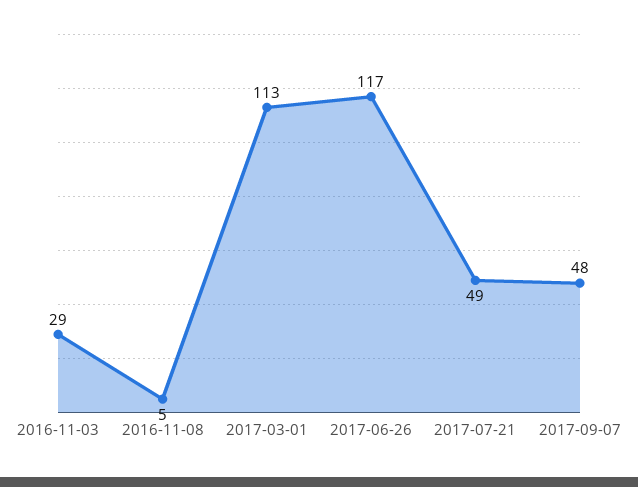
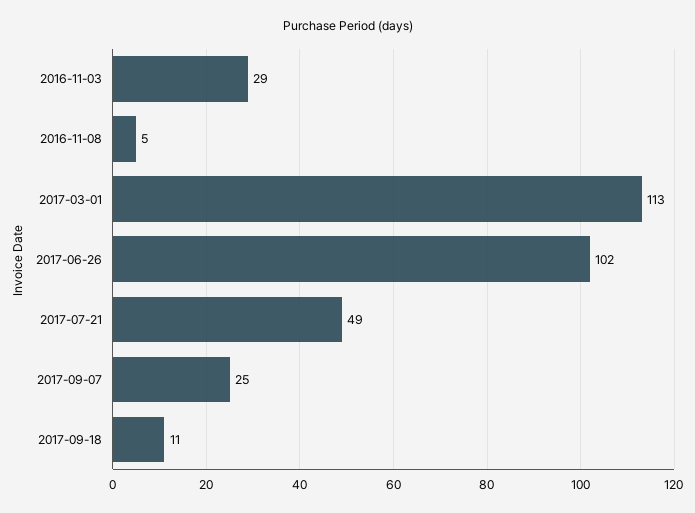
2017-06-26: 117 -> 102
2017-09-07: 48 -> 25
2017-09-18: none -> 11

